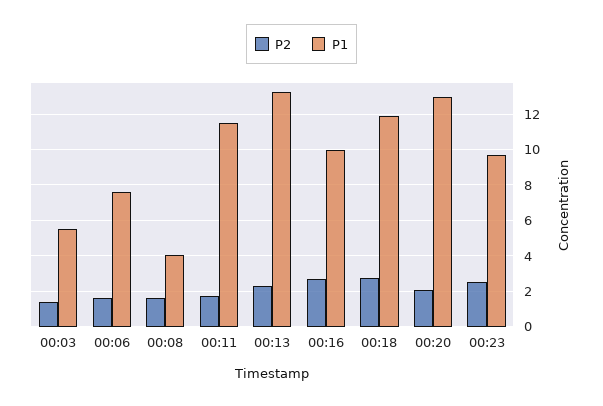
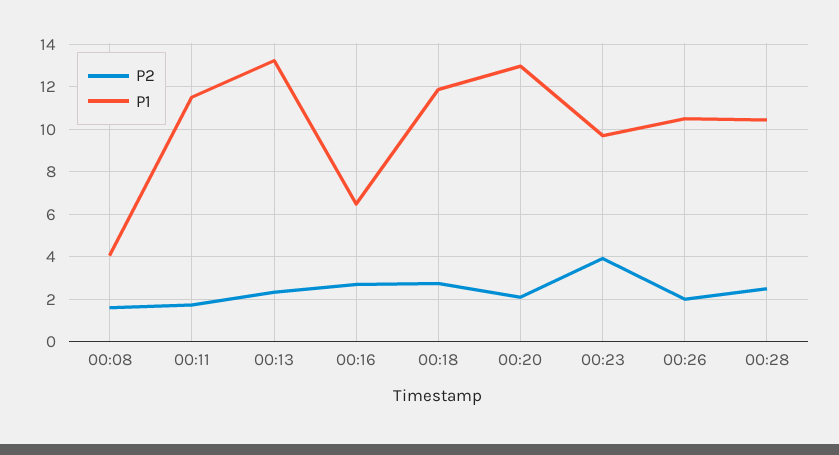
P2, 00:03: 1.5 -> none
P1, 00:03: 5.5 -> none
P2, 00:06: 1.5 -> none
P1, 00:06: 7.5 -> none
P1, 00:16: 10 -> 6.5
P2, 00:23: 2.5 -> 4
P2, 00:26: none -> 2
P1, 00:26: none -> 10.5
P2, 00:28: none -> 2.5
P1, 00:28: none -> 10.5

